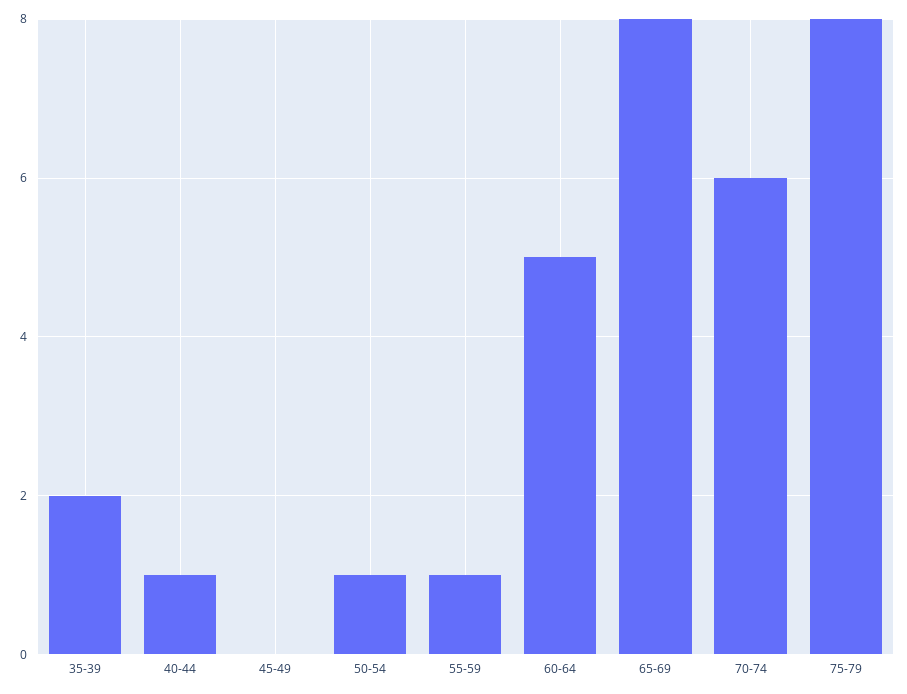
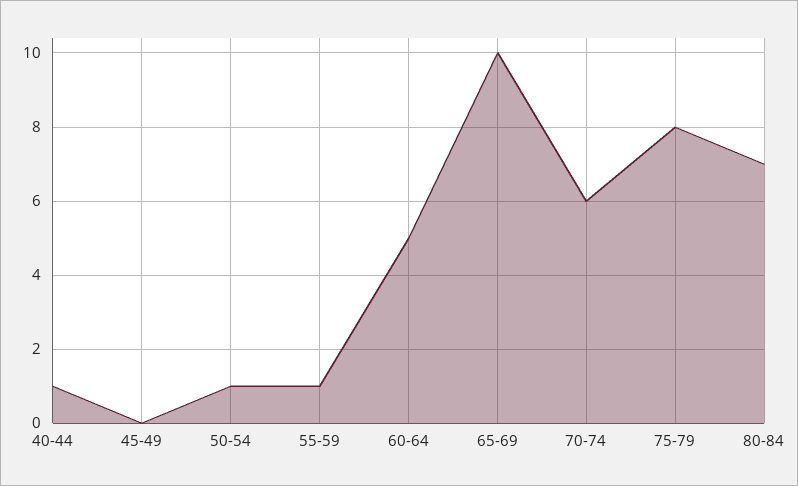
35-39: 2 -> none
65-69: 8 -> 10
80-84: none -> 7

